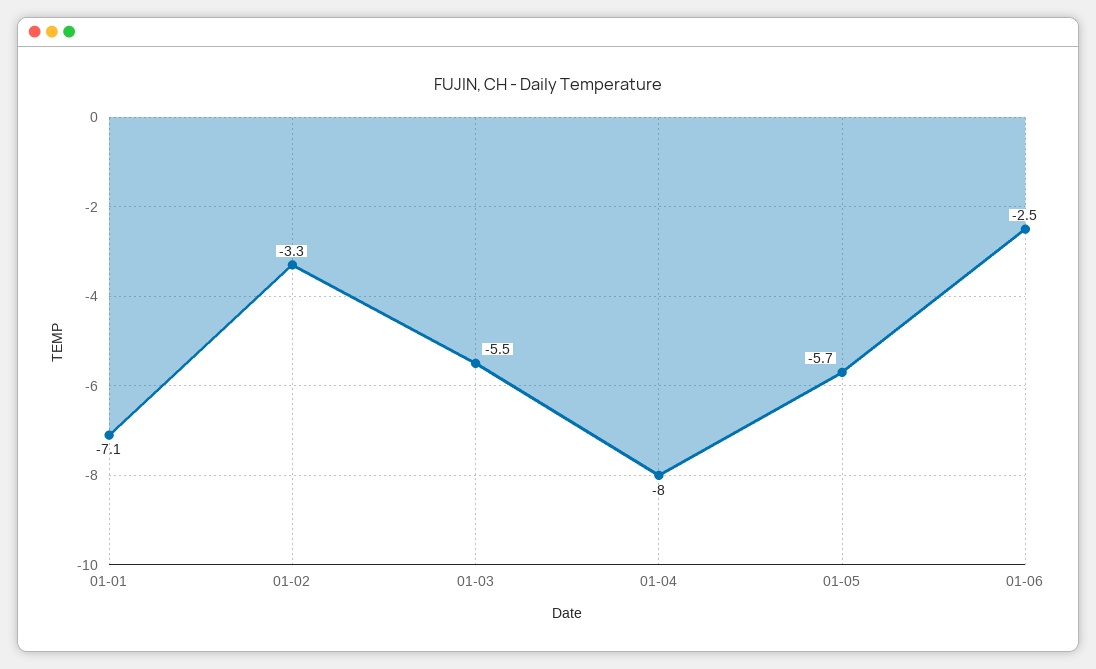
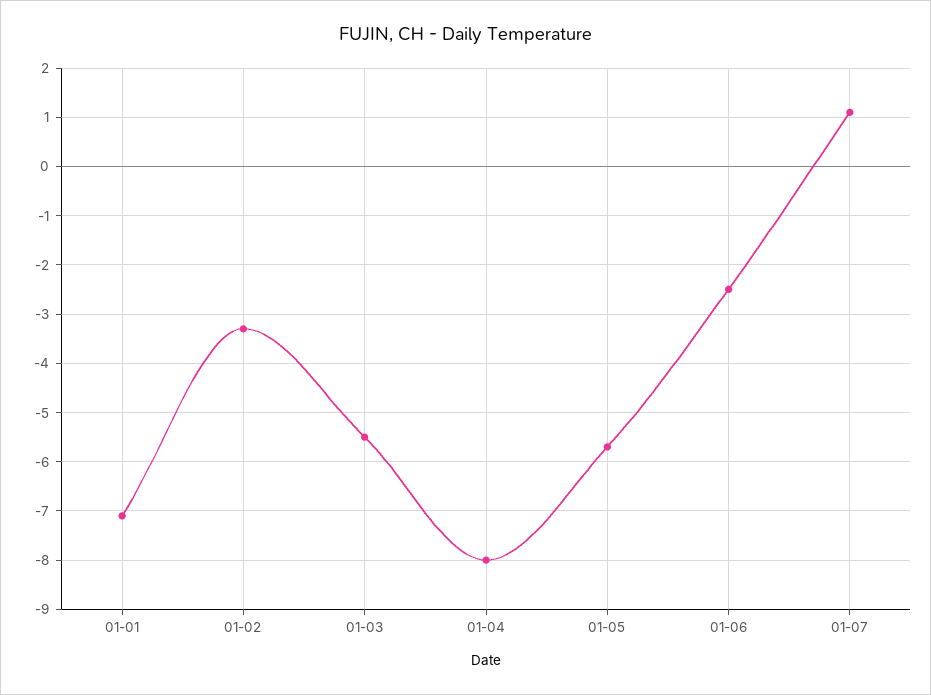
01-07: none -> 1

